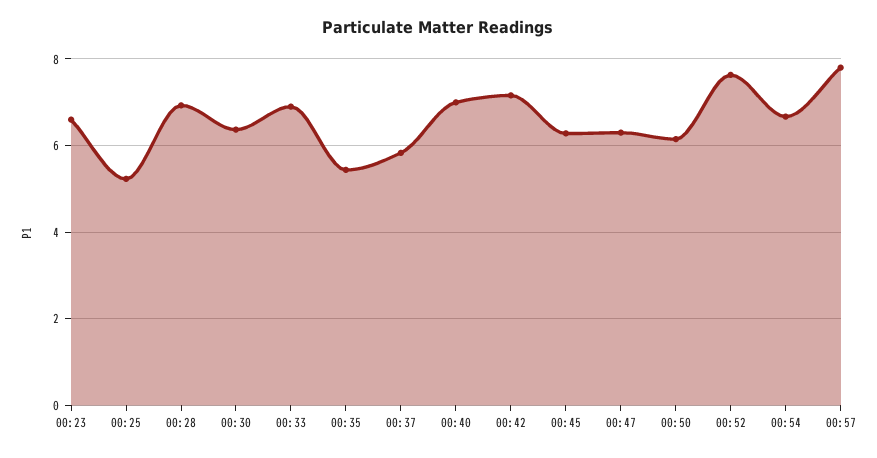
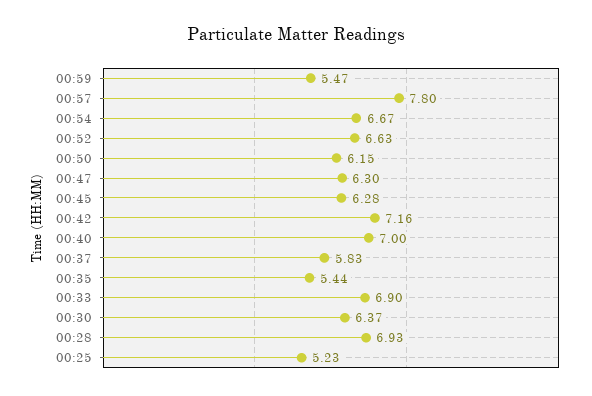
00:23: 6.6 -> none
00:52: 7.6 -> 6.63
00:59: none -> 5.47

